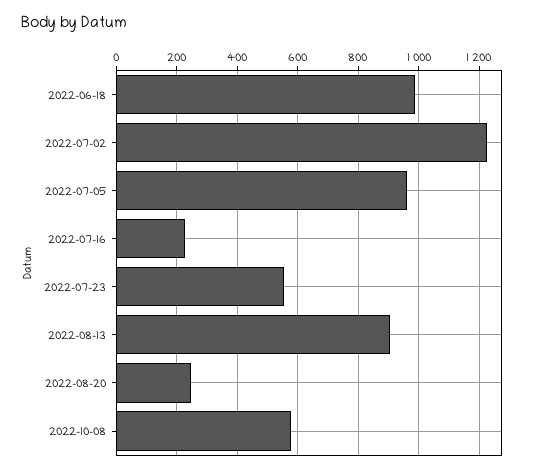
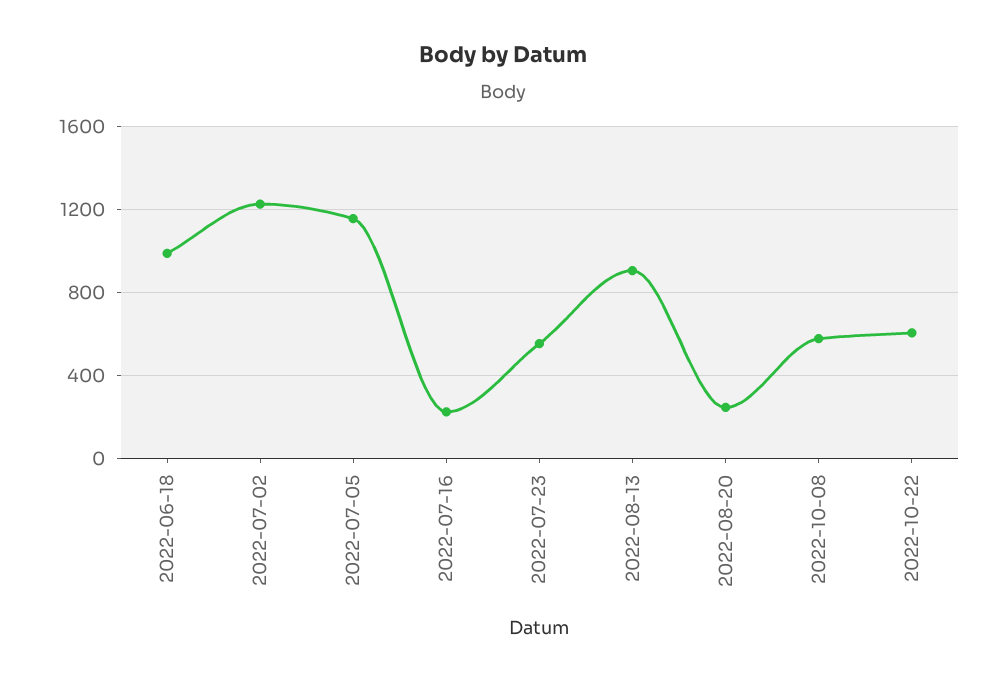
2022-07-05: 960 -> 1150
2022-10-22: none -> 600

